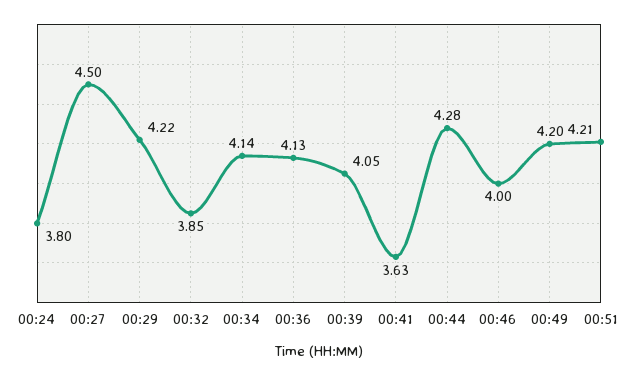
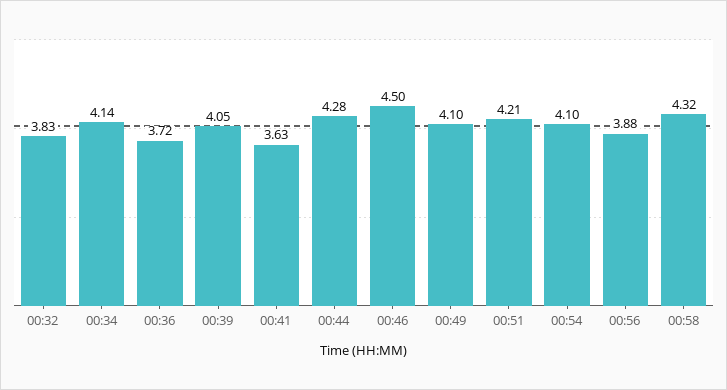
00:24: 3.8 -> none
00:27: 4.5 -> none
00:29: 4.22 -> none
00:32: 3.85 -> 3.83
00:36: 4.13 -> 3.72
00:46: 4 -> 4.5
00:49: 4.2 -> 4.1
00:54: none -> 4.1
00:56: none -> 3.88
00:58: none -> 4.32

